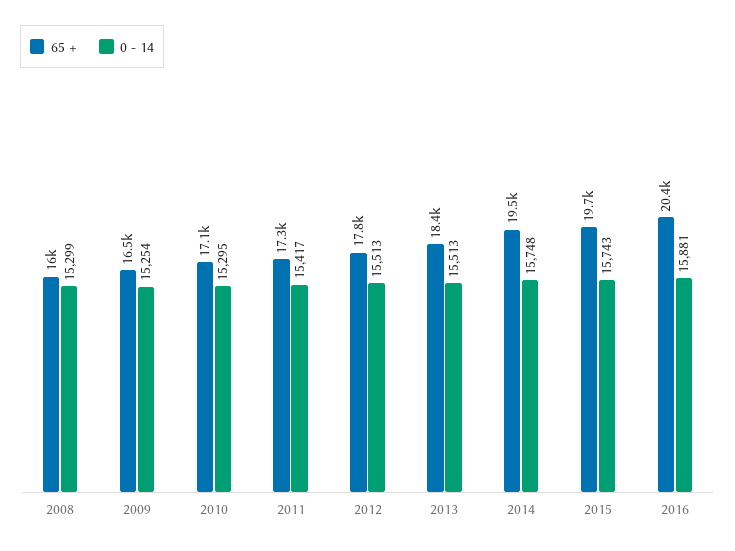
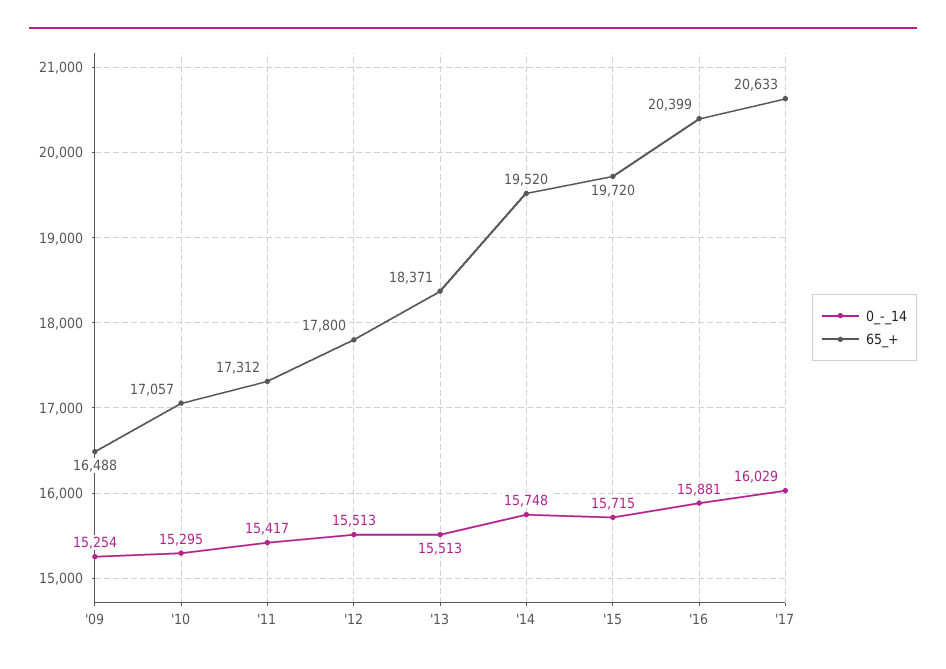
65 +, 2008: 16000 -> none
0 - 14, 2008: 15299 -> none
0 - 14, 2015: 15743 -> 15715
0 - 14, '17: none -> 16029
65 +, '17: none -> 20633

